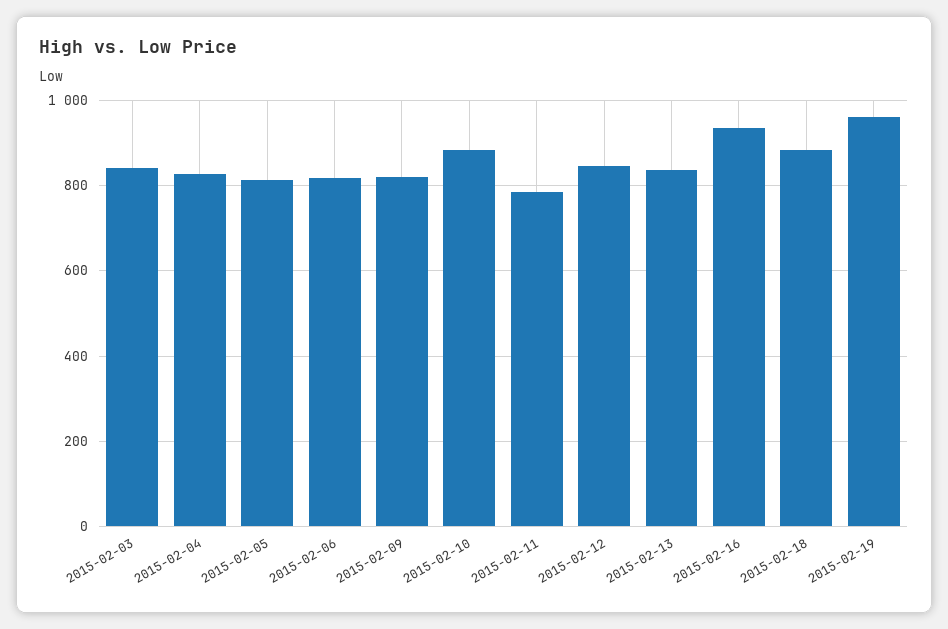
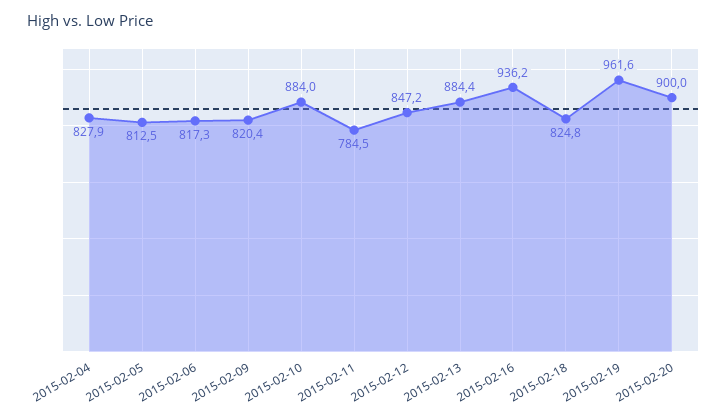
2015-02-03: 840 -> none
2015-02-13: 840 -> 884.4
2015-02-18: 880 -> 824.8
2015-02-20: none -> 900

